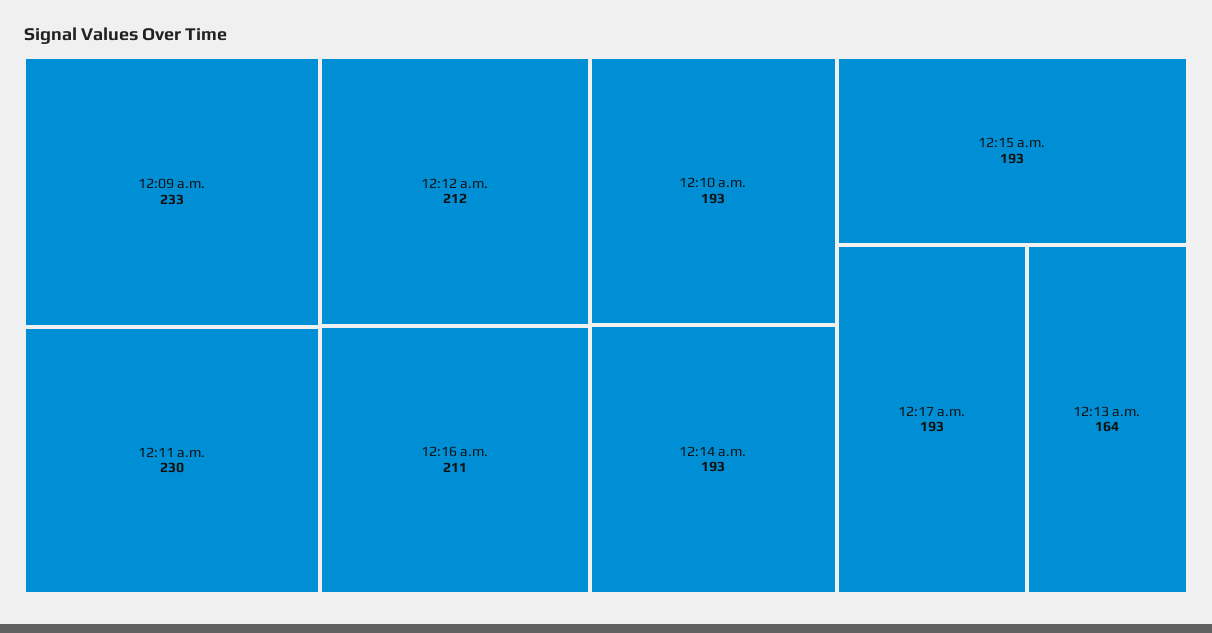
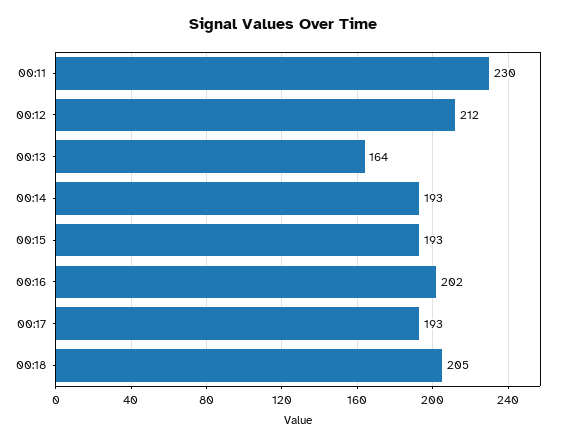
12:09 a.m.: 233 -> none
12:16 a.m.: 211 -> 202
12:10 a.m.: 193 -> none
00:18: none -> 205

